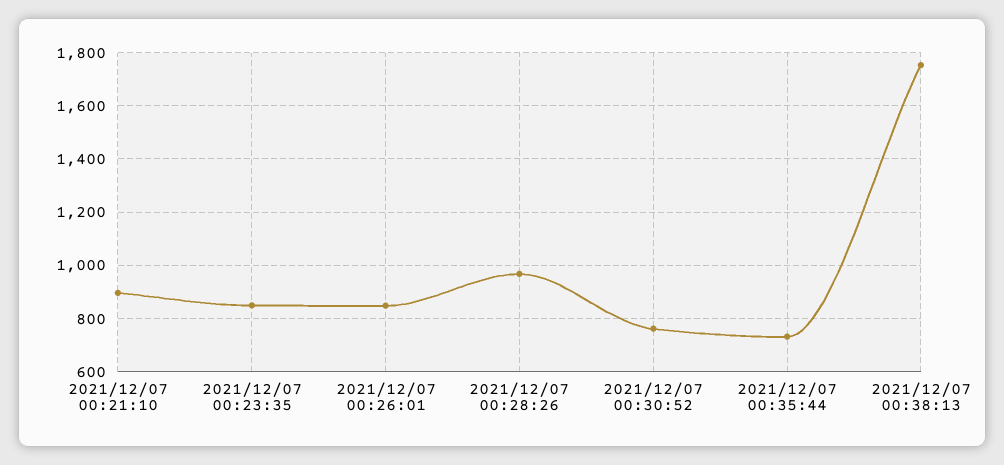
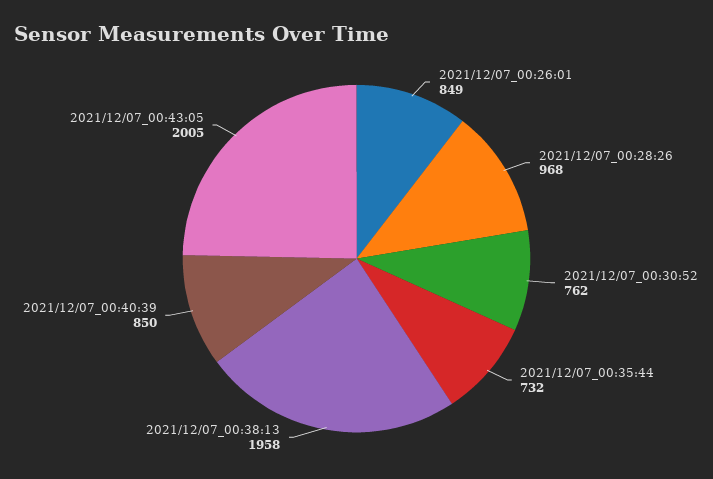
2021/12/07 00:21:10: 900 -> none
2021/12/07 00:23:35: 850 -> none
2021/12/07 00:38:13: 1750 -> 1958
2021/12/07_00:40:39: none -> 850
2021/12/07_00:43:05: none -> 2005

